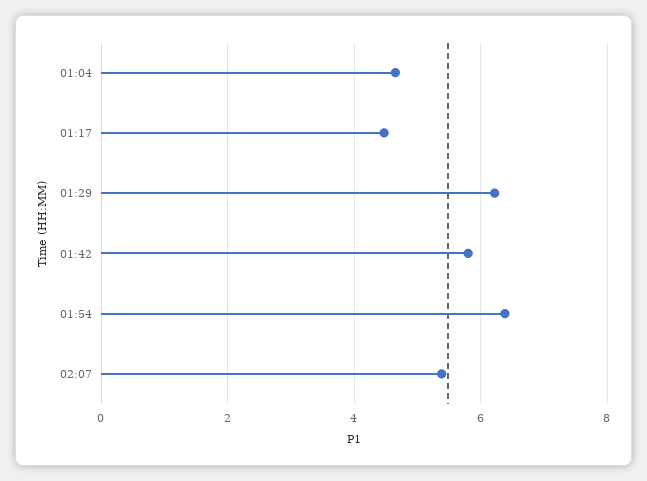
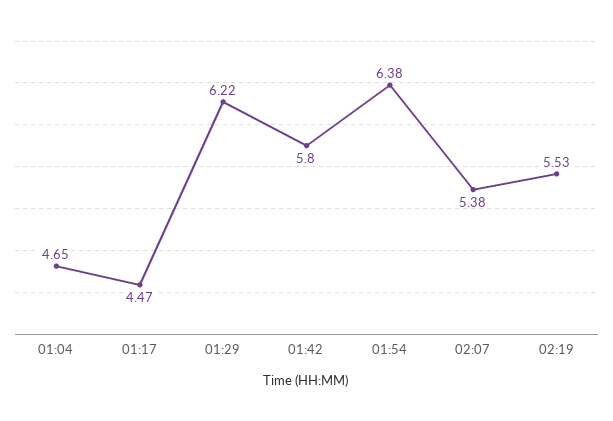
02:19: none -> 5.53

